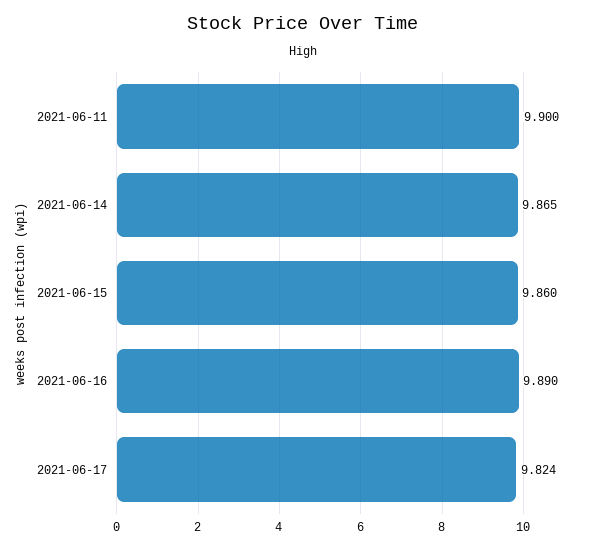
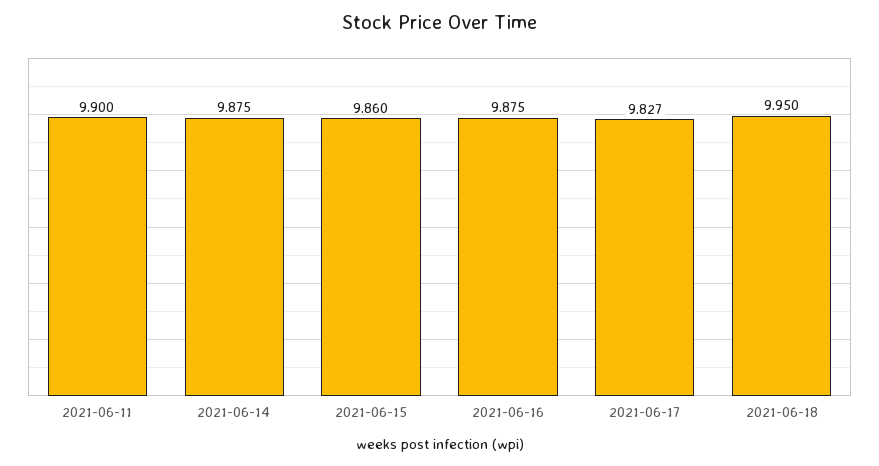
2021-06-14: 9.865 -> 9.875
2021-06-16: 9.89 -> 9.875
2021-06-17: 9.824 -> 9.827
2021-06-18: none -> 9.95

